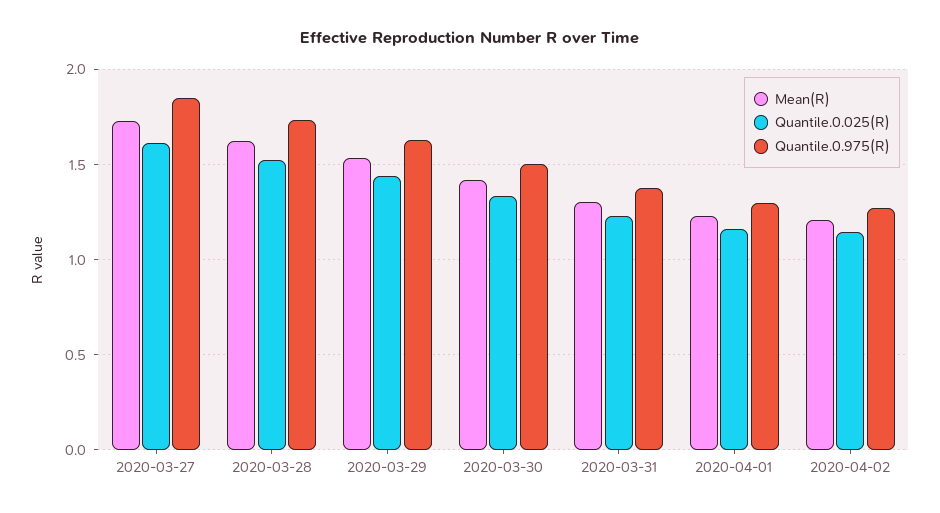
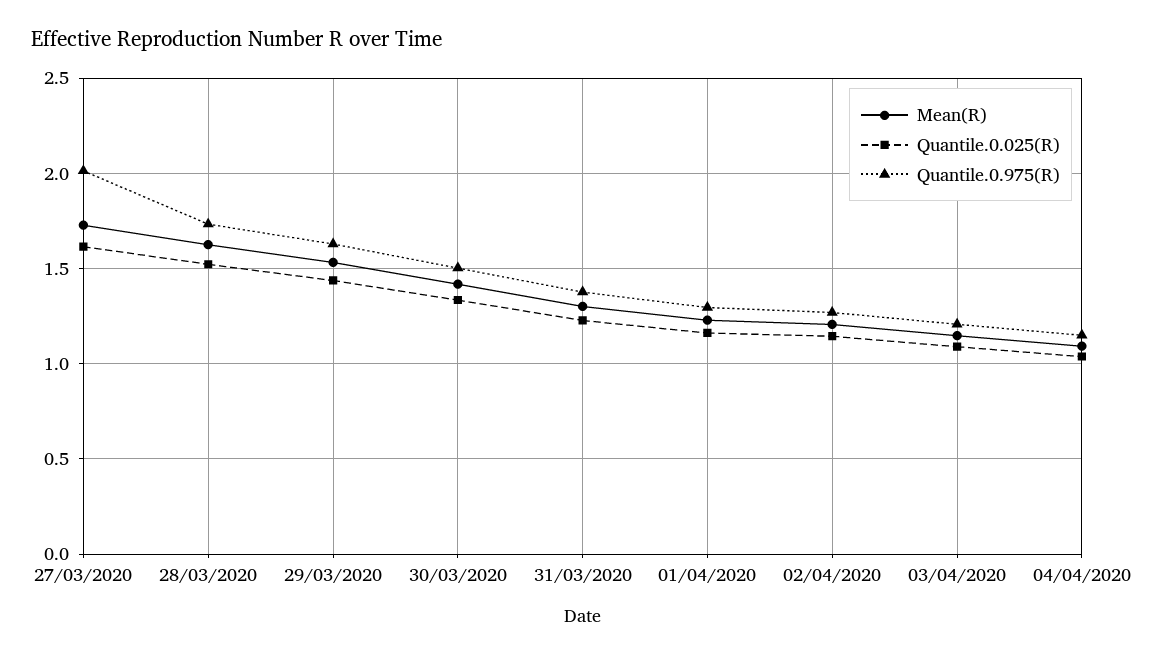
Quantile.0.975(R), 2020-03-27: 1.85 -> 2
Mean(R), 03/04/2020: none -> 1.15
Quantile.0.025(R), 03/04/2020: none -> 1.1
Quantile.0.975(R), 03/04/2020: none -> 1.2
Mean(R), 04/04/2020: none -> 1.1
Quantile.0.025(R), 04/04/2020: none -> 1.05
Quantile.0.975(R), 04/04/2020: none -> 1.15

